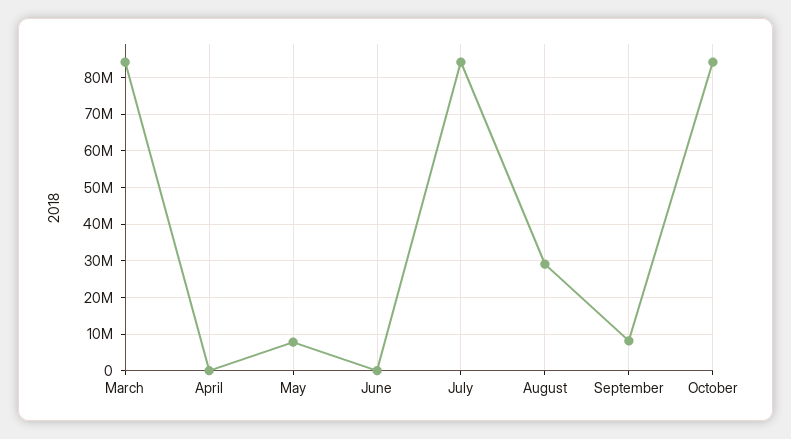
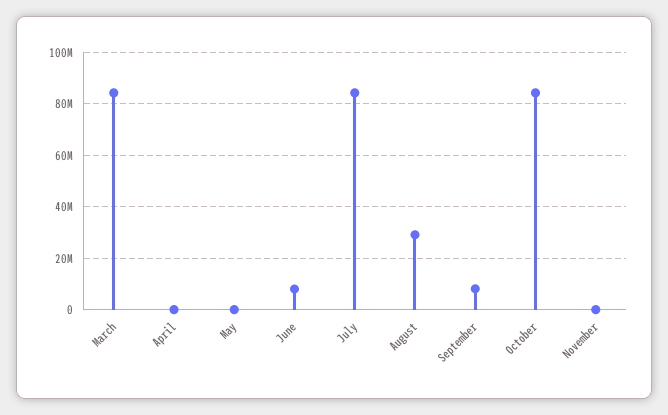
May: 8000000 -> 0
June: 0 -> 7500000
November: none -> 0

